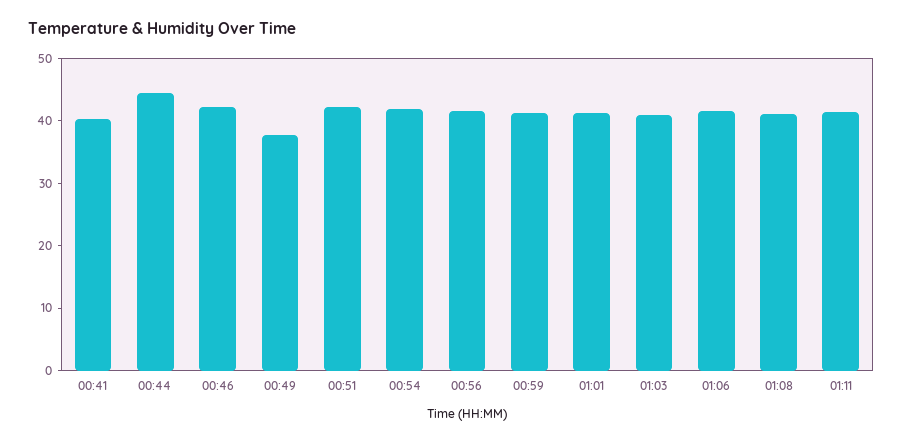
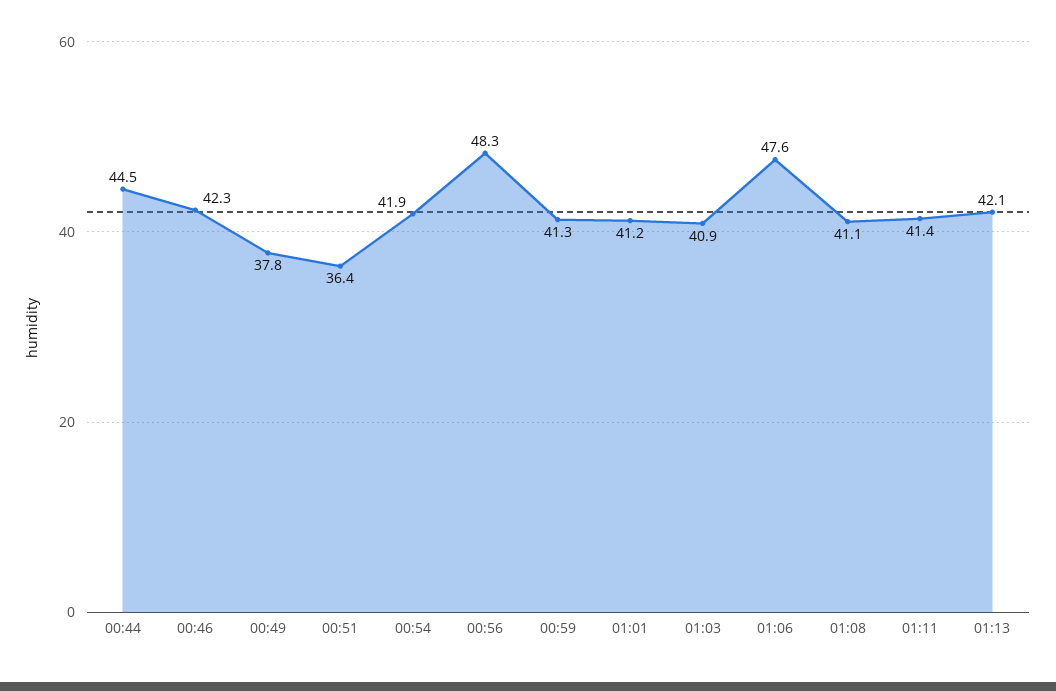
00:41: 40 -> none
00:51: 42 -> 36.4
00:56: 42 -> 48.3
01:06: 42 -> 47.6
01:13: none -> 42.1

